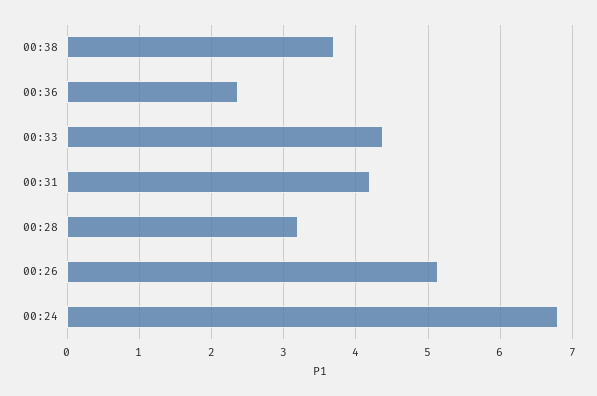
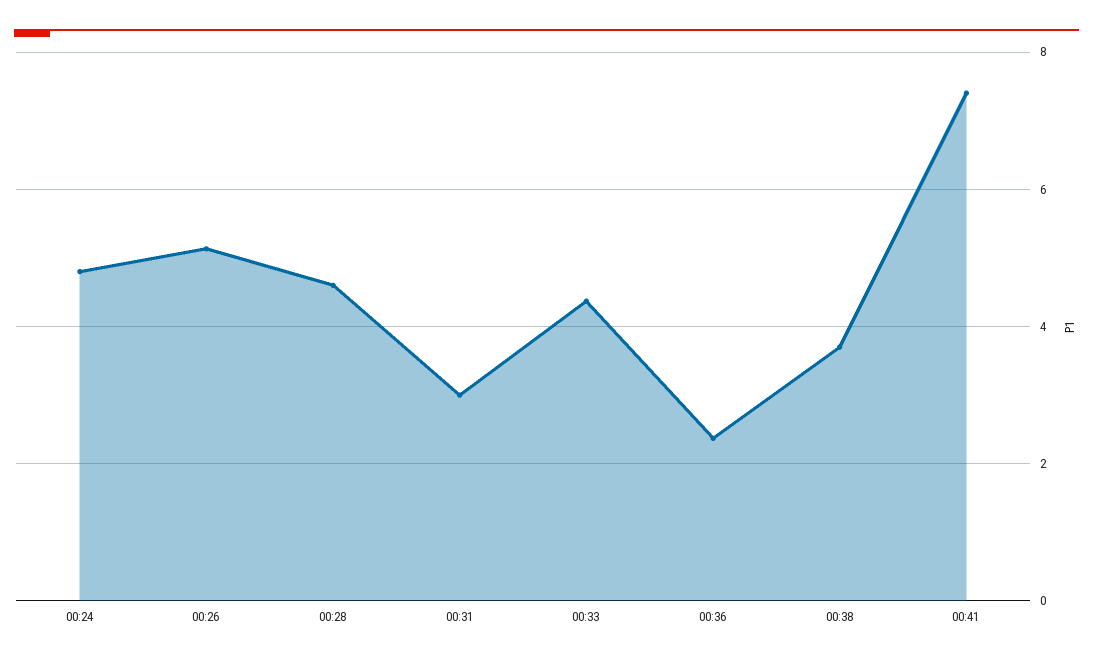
00:31: 4.2 -> 3
00:28: 3.2 -> 4.6
00:24: 6.8 -> 4.8
00:41: none -> 7.4

